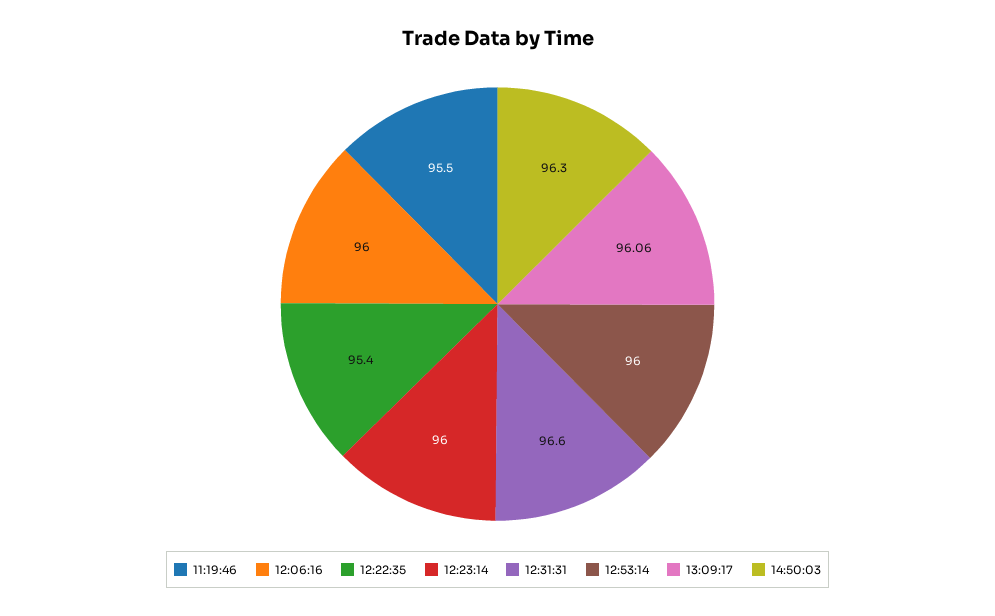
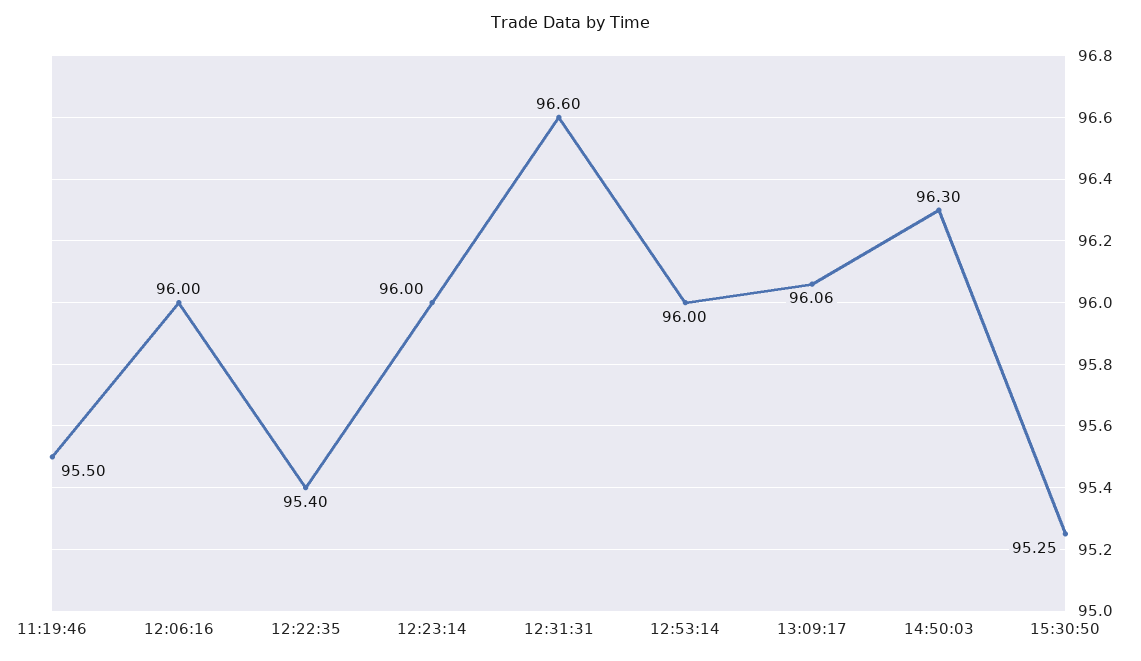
15:30:50: none -> 95.25

